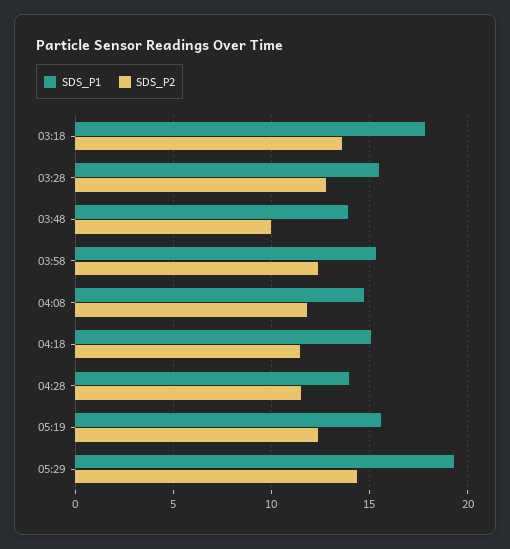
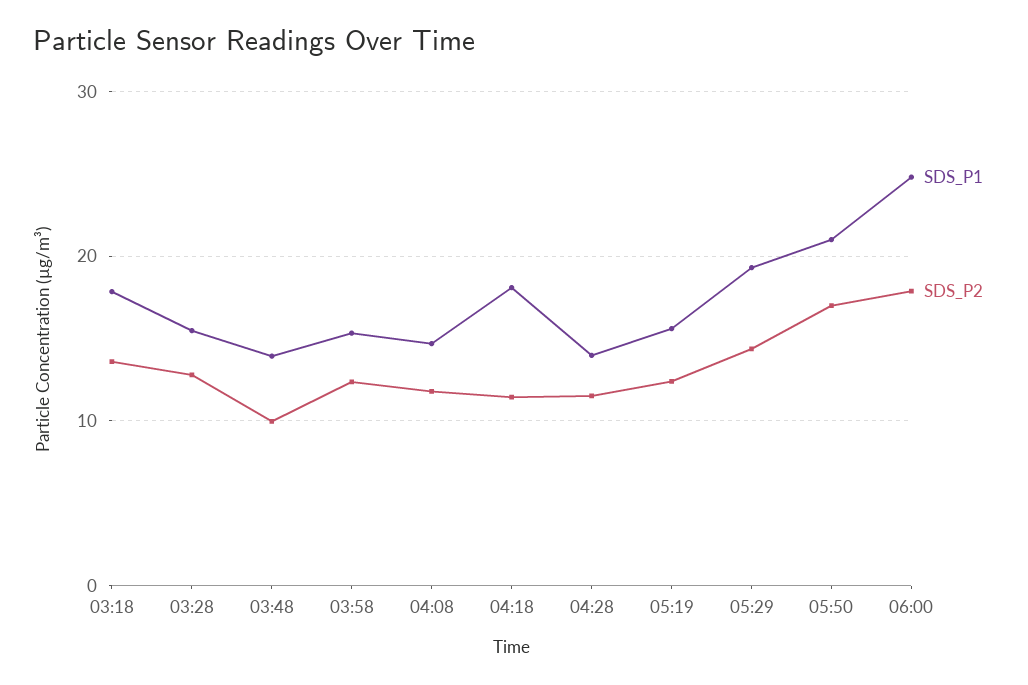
SDS_P1, 04:18: 15 -> 18
SDS_P1, 05:50: none -> 21
SDS_P2, 05:50: none -> 17
SDS_P1, 06:00: none -> 25
SDS_P2, 06:00: none -> 18

